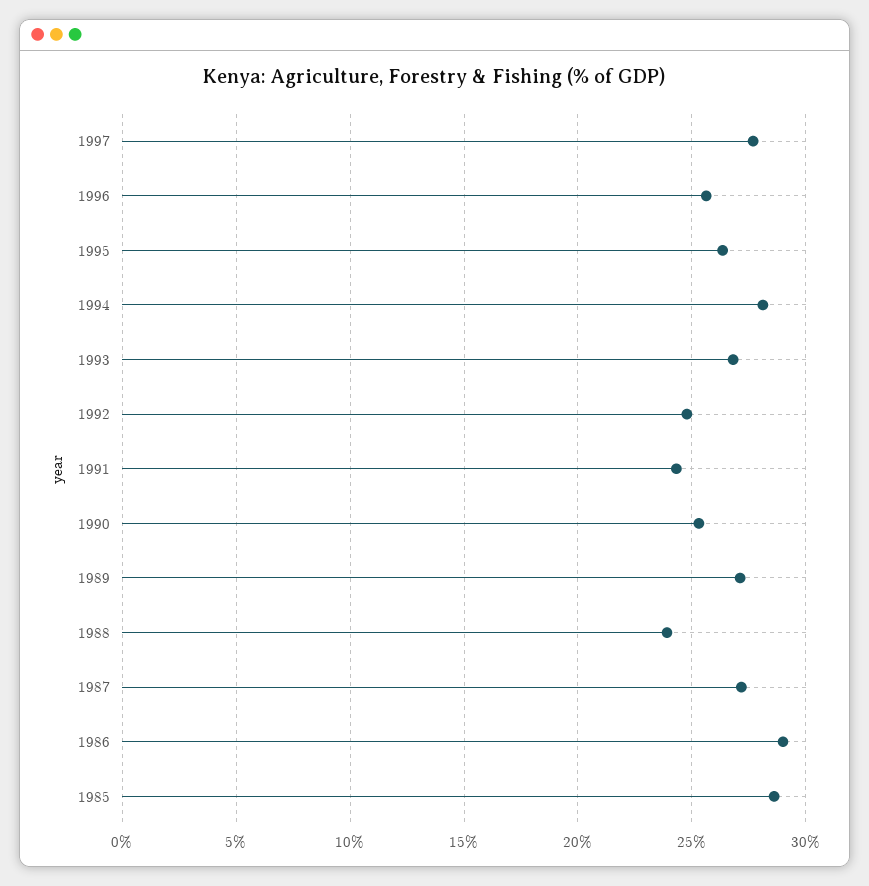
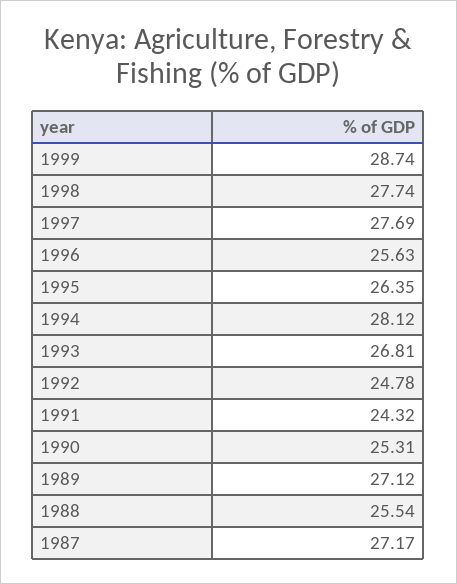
1988: 24 -> 25.54
1986: 29 -> none
1985: 28.5 -> none
1999: none -> 28.74
1998: none -> 27.74

